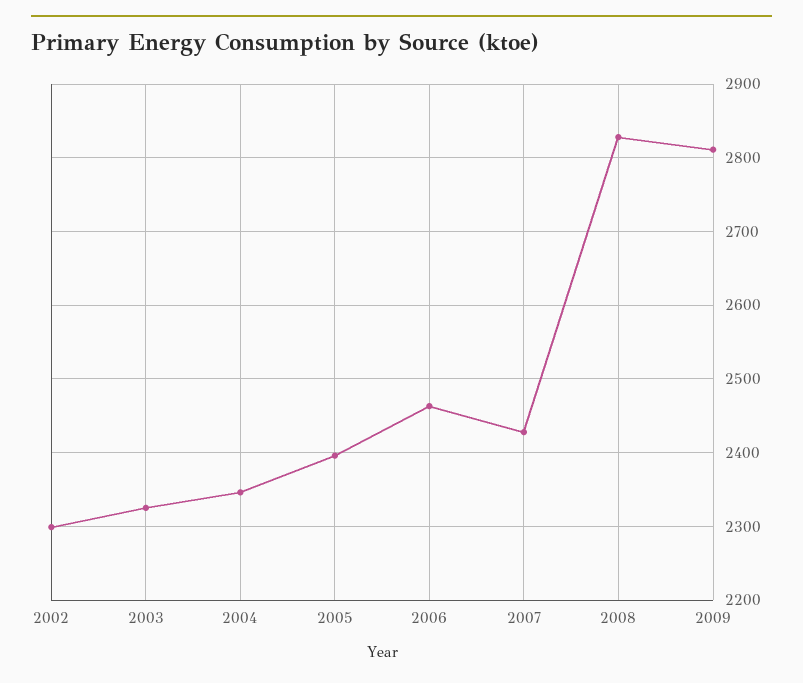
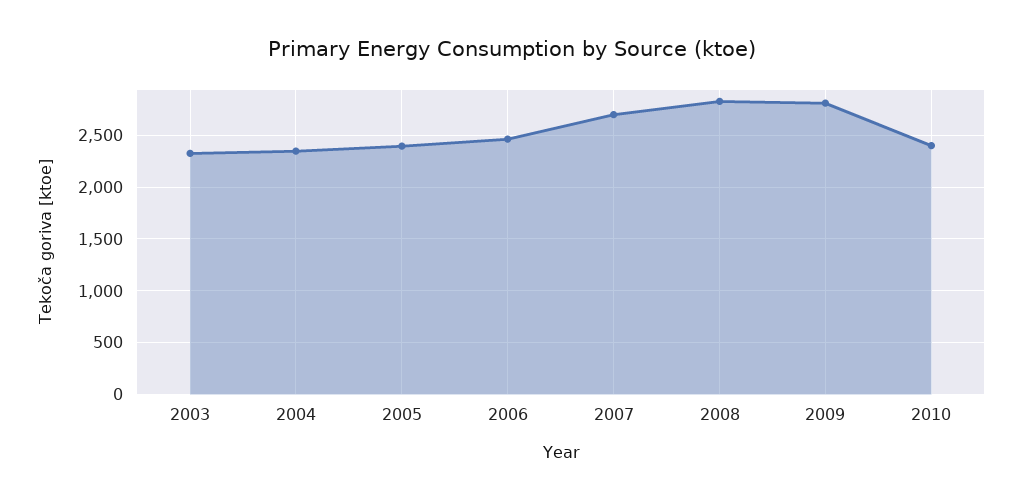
2002: 2300 -> none
2007: 2430 -> 2700
2010: none -> 2400

